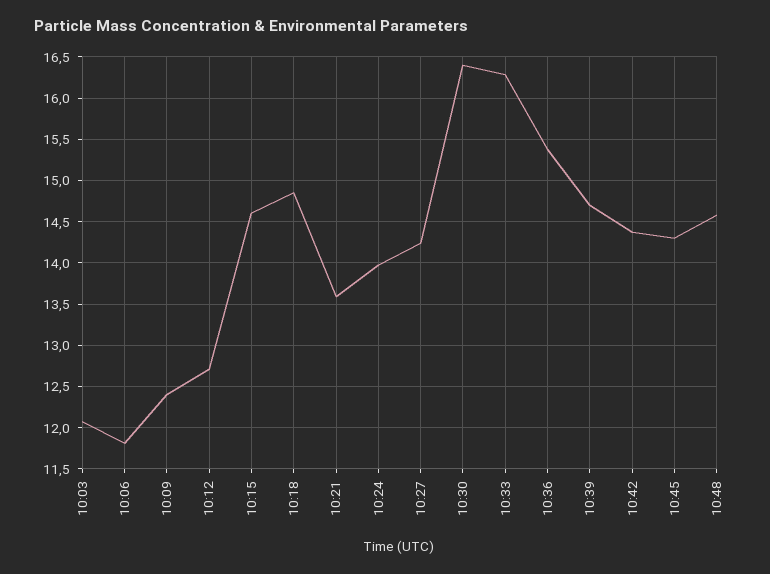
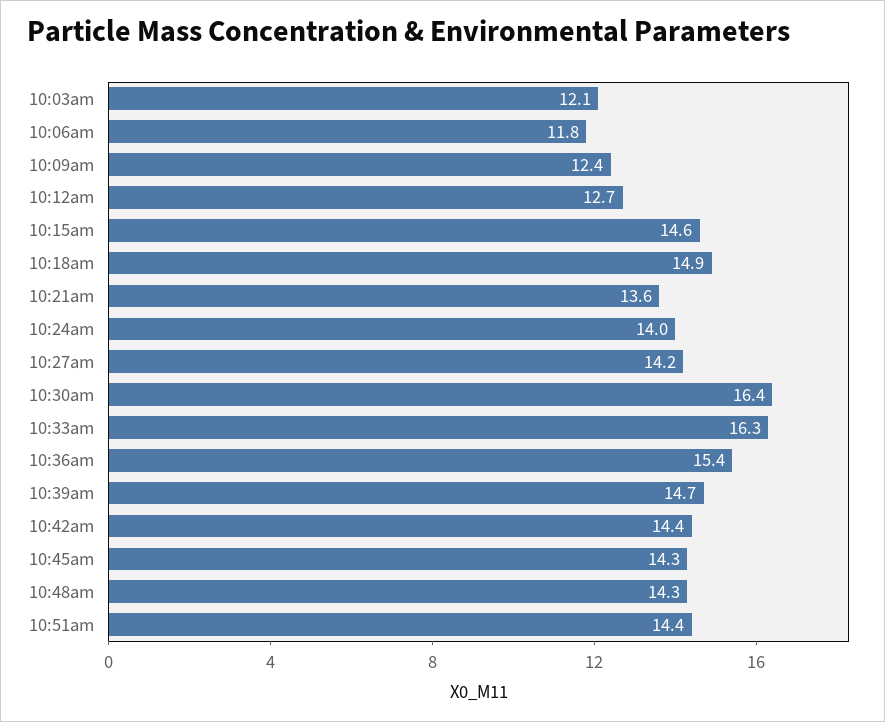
10:48: 14.6 -> 14.3
10:51am: none -> 14.4

